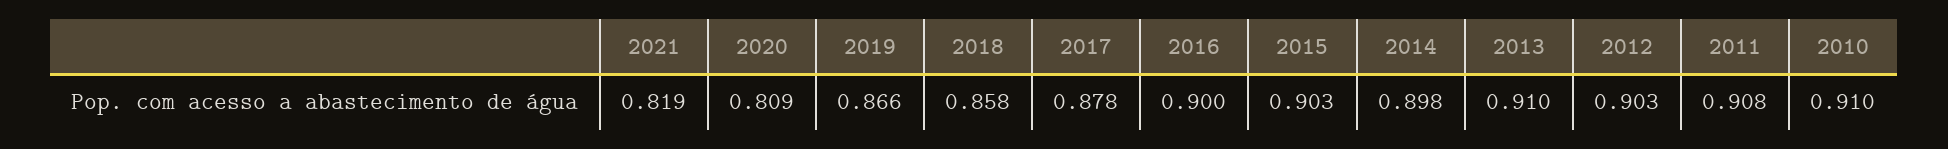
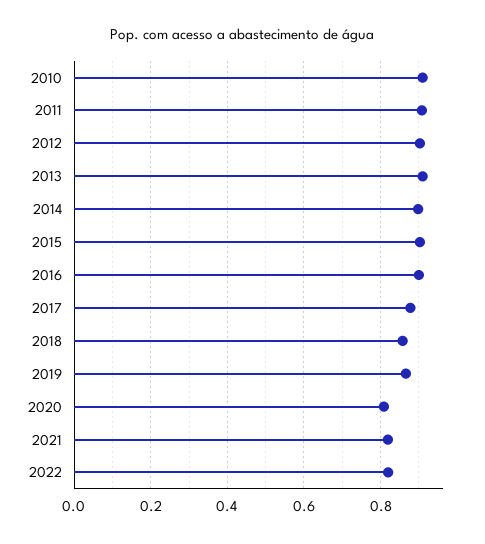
2022: none -> 0.82

